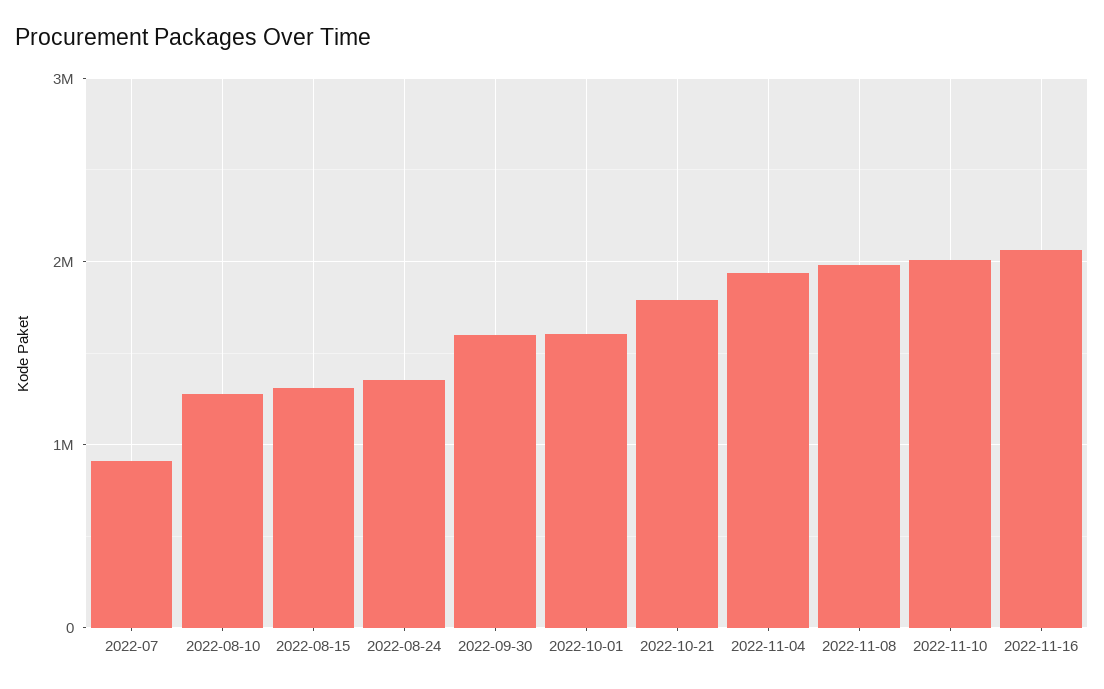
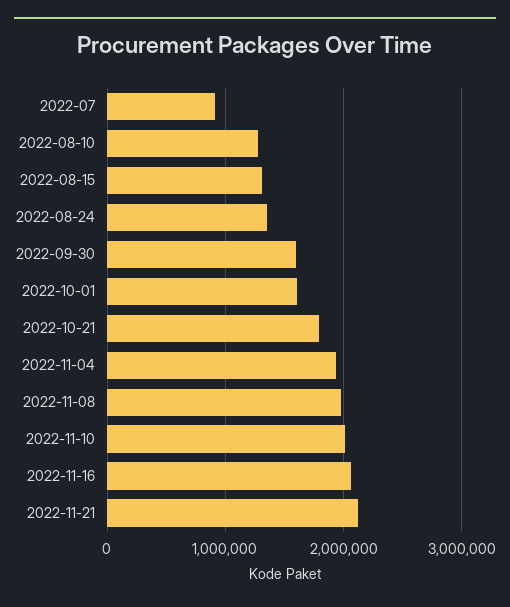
2022-11-21: none -> 2100000

